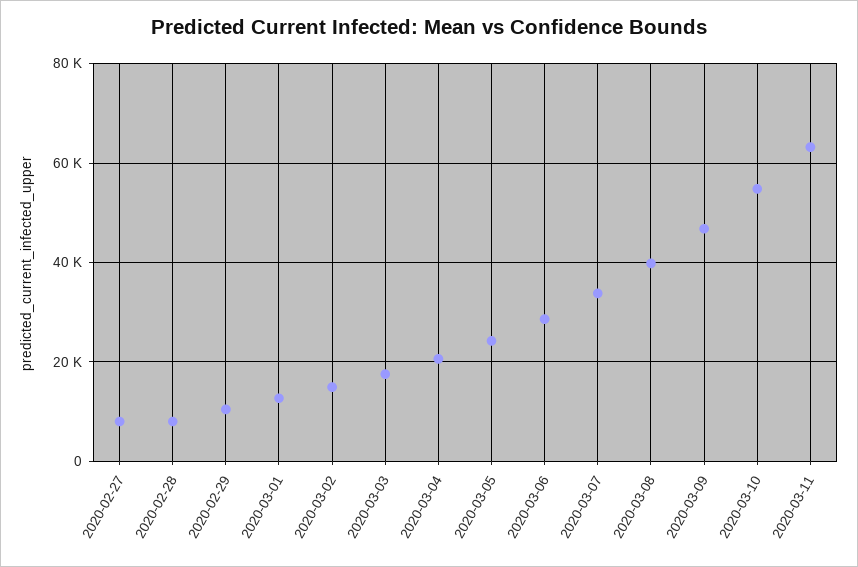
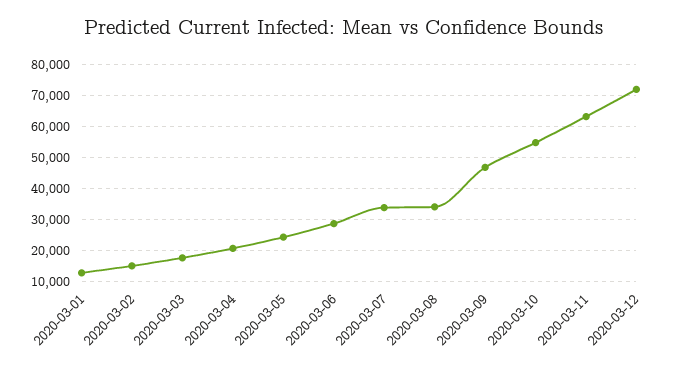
2020-02-27: 8000 -> none
2020-02-28: 8000 -> none
2020-02-29: 10000 -> none
2020-03-08: 40000 -> 34000
2020-03-12: none -> 72000

